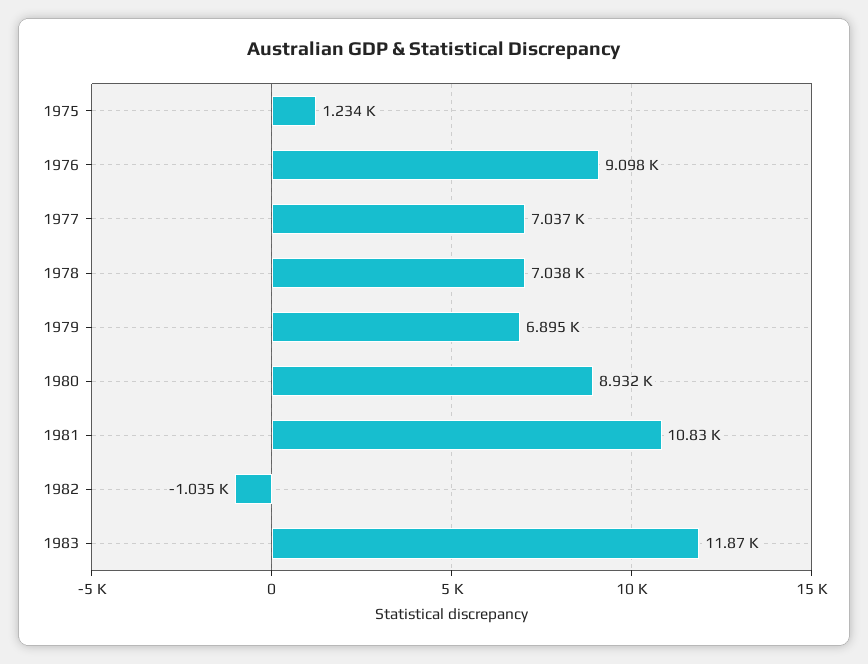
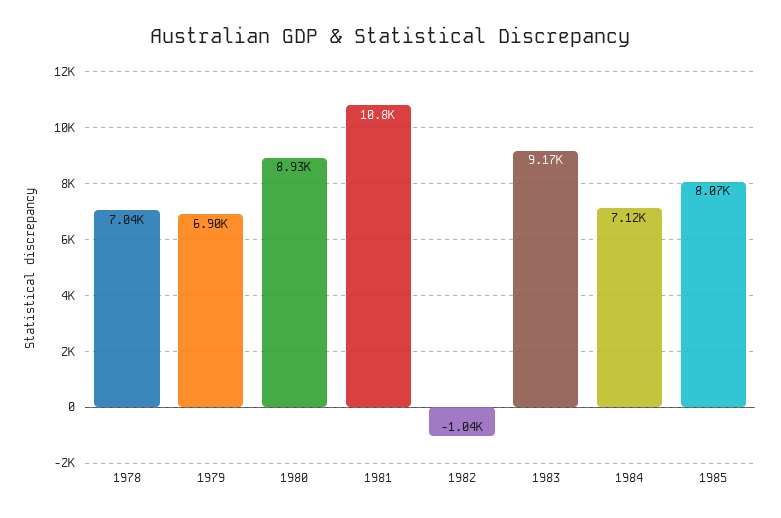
1975: 1234 -> none
1976: 9098 -> none
1977: 7037 -> none
1983: 11870 -> 9170
1984: none -> 7120
1985: none -> 8070

